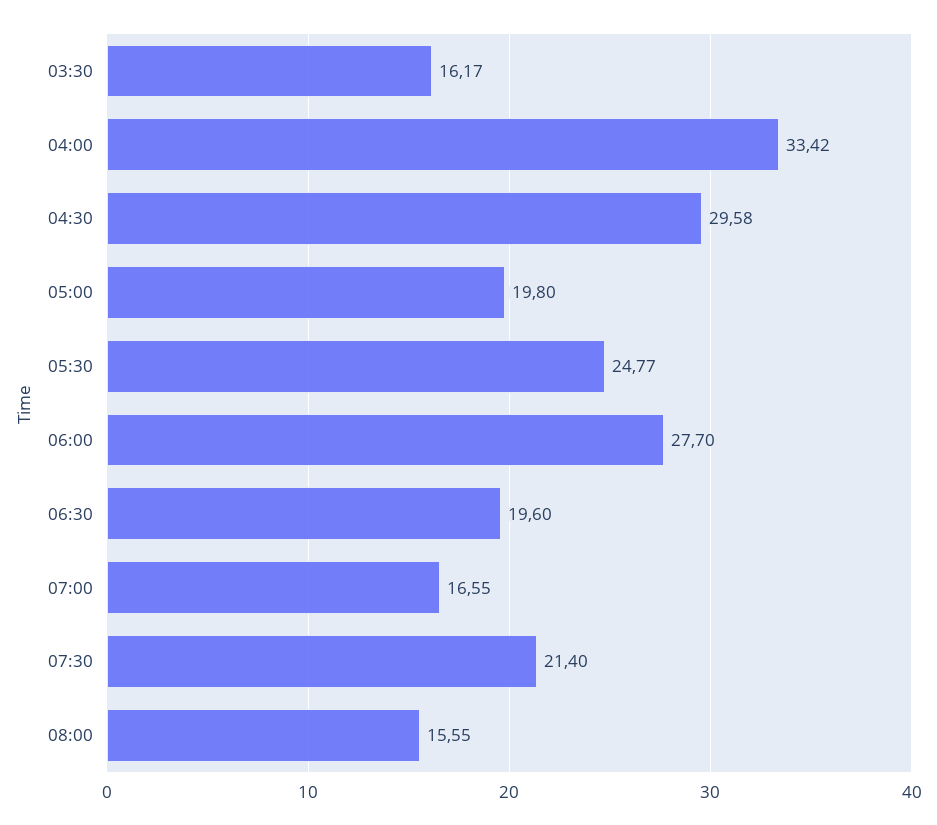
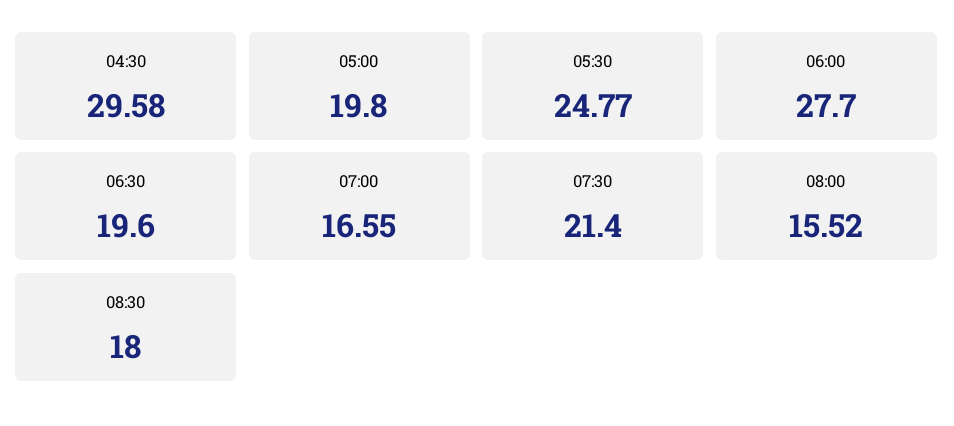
03:30: 16.17 -> none
04:00: 33.42 -> none
08:00: 15.55 -> 15.52
08:30: none -> 18

